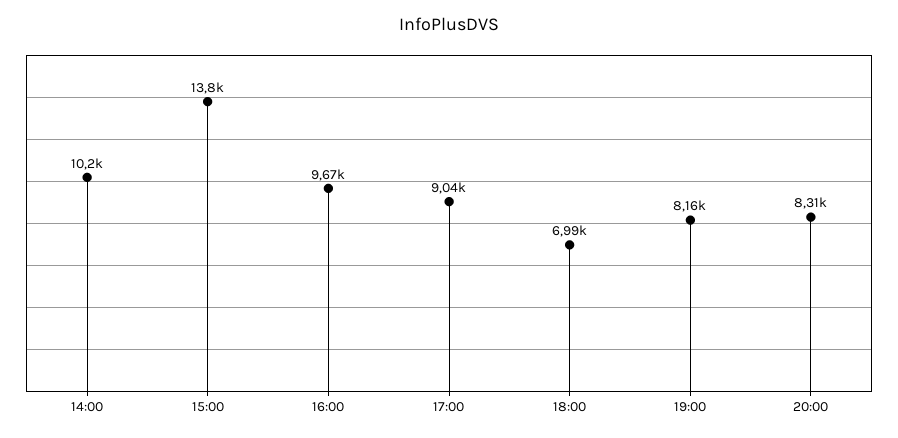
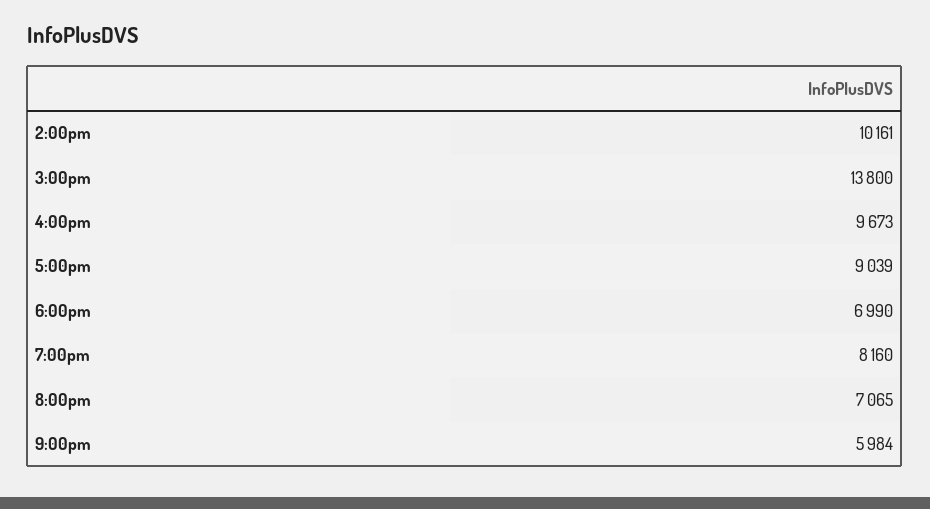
20:00: 8310 -> 7065
9:00pm: none -> 5984

